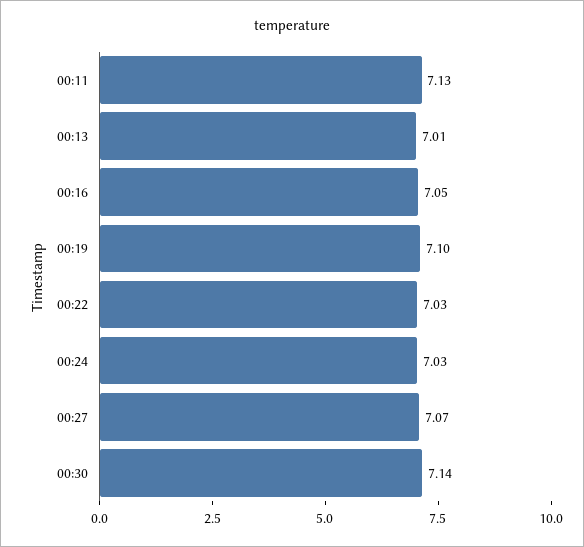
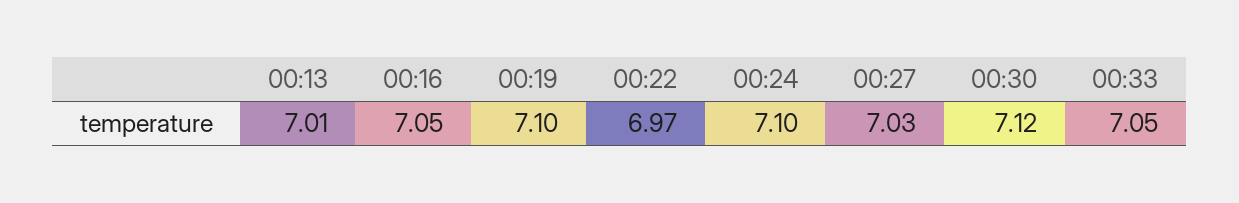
00:11: 7.13 -> none
00:22: 7.03 -> 6.97
00:24: 7.03 -> 7.1
00:27: 7.07 -> 7.03
00:30: 7.14 -> 7.12
00:33: none -> 7.05

